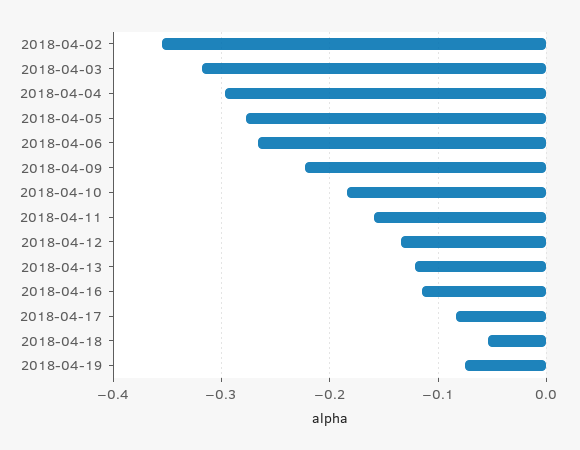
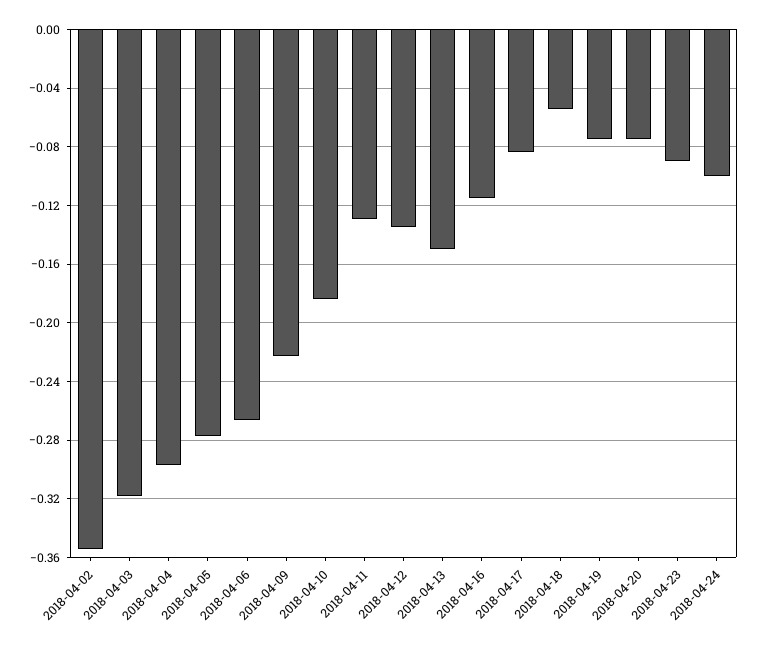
2018-04-11: -0.16 -> -0.13
2018-04-13: -0.12 -> -0.15
2018-04-20: none -> -0.075
2018-04-23: none -> -0.09
2018-04-24: none -> -0.1

